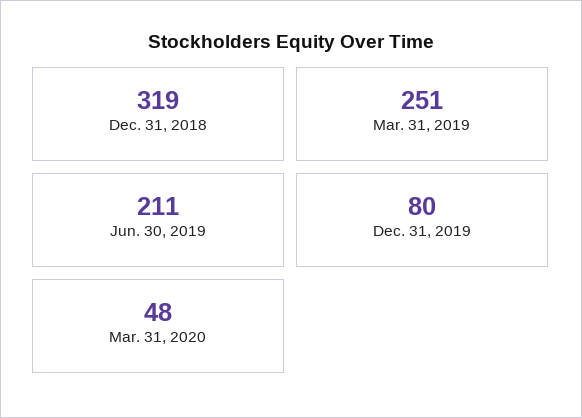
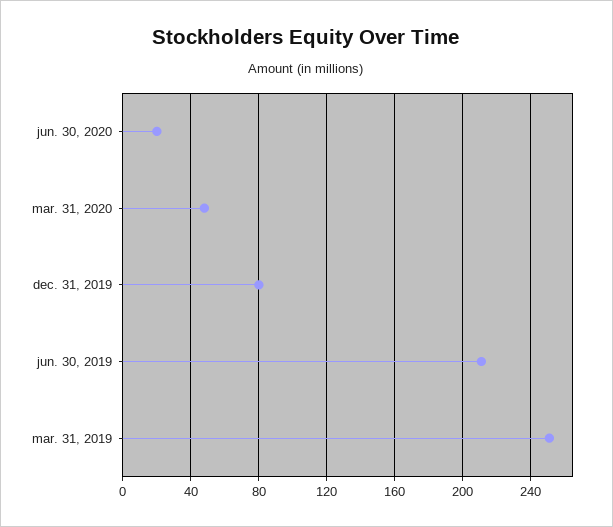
Dec. 31, 2018: 319 -> none
jun. 30, 2020: none -> 20

